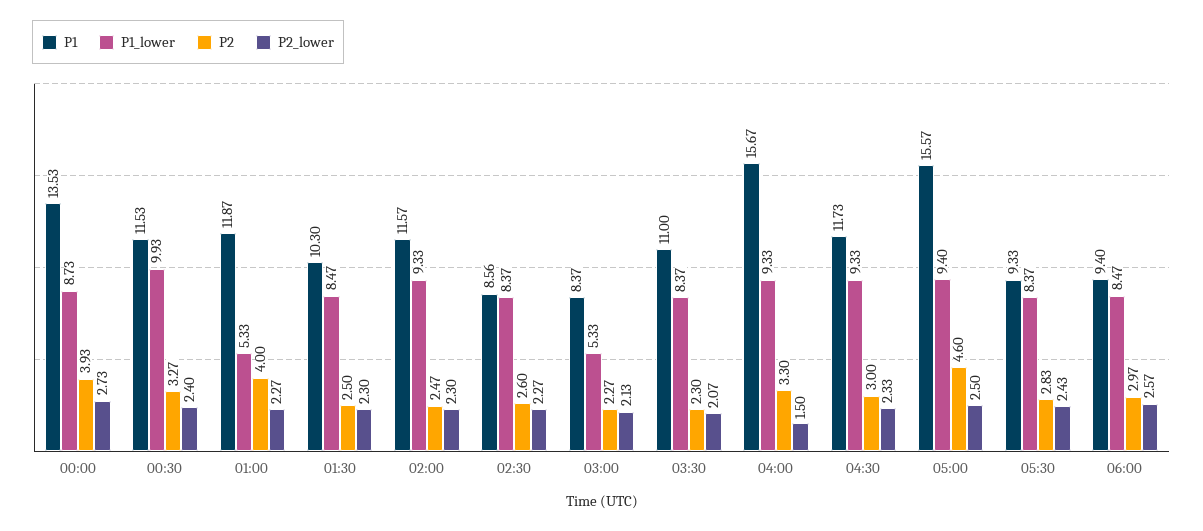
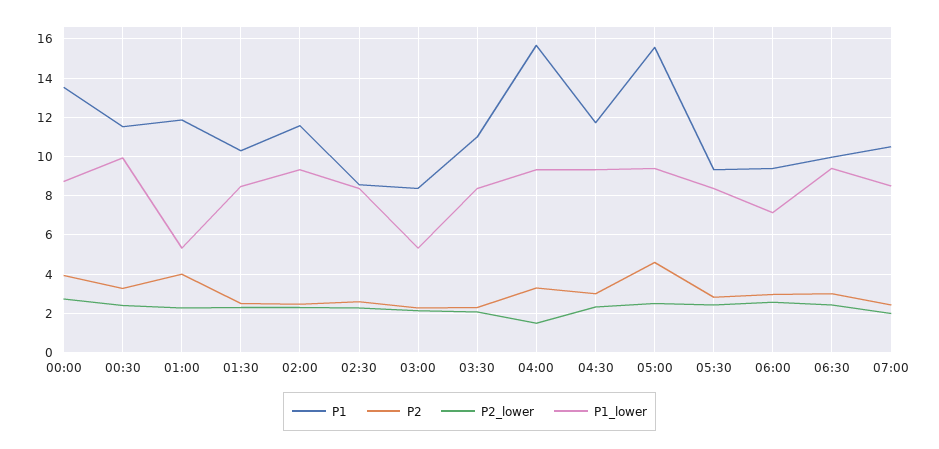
P1_lower, 06:00: 8.47 -> 7
P1, 06:30: none -> 10
P2, 06:30: none -> 3
P2_lower, 06:30: none -> 2.5
P1_lower, 06:30: none -> 9.5
P1, 07:00: none -> 10.5
P2, 07:00: none -> 2.5
P2_lower, 07:00: none -> 2
P1_lower, 07:00: none -> 8.5

